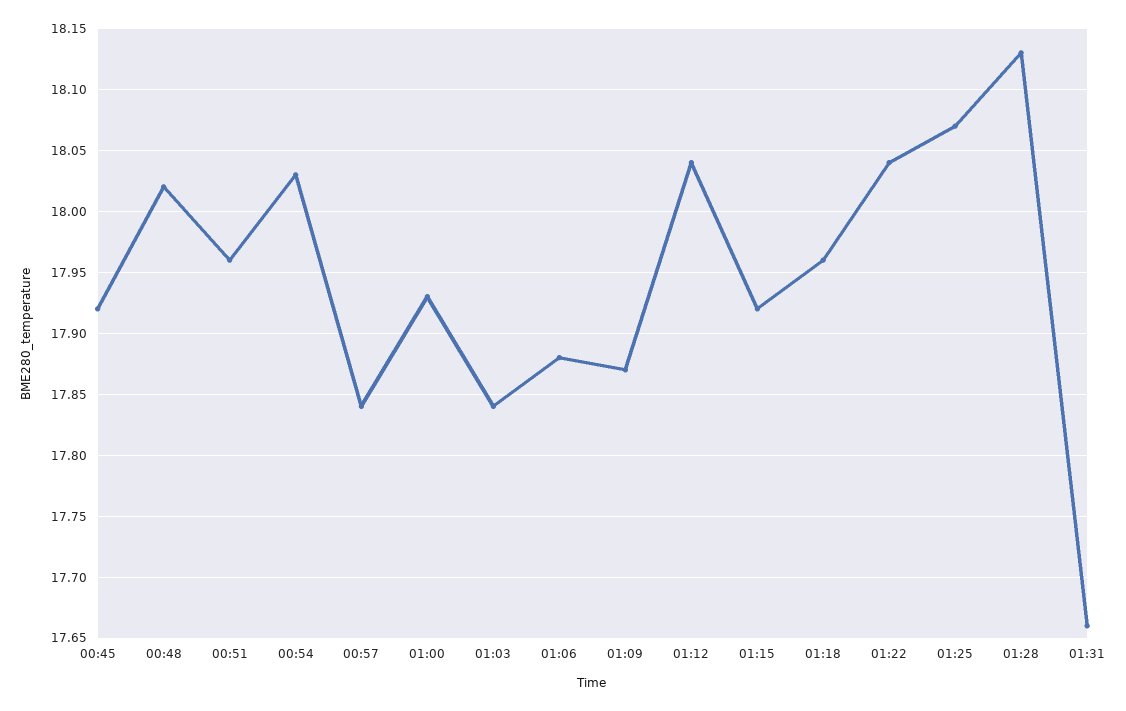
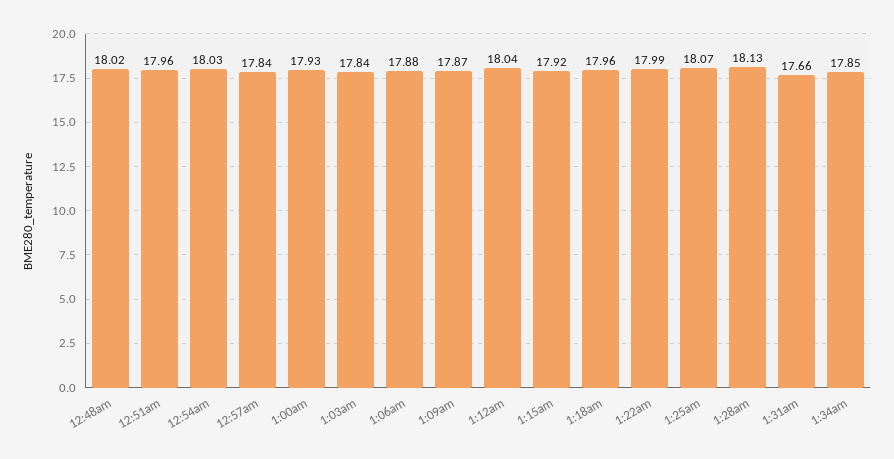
00:45: 17.92 -> none
01:22: 18.04 -> 17.99
1:34am: none -> 17.85

